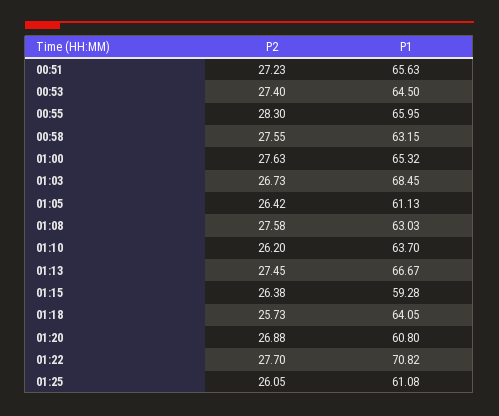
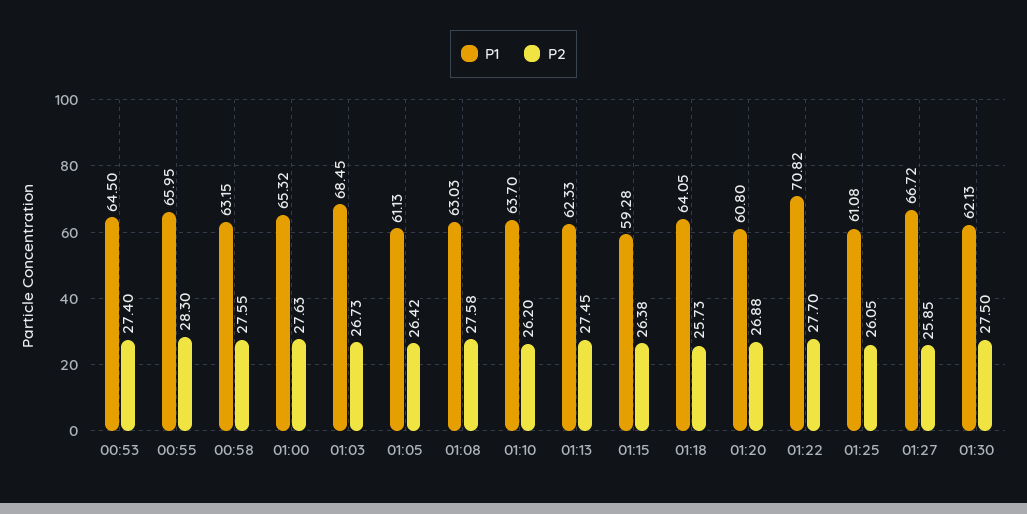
P2, 00:51: 27.23 -> none
P1, 00:51: 65.63 -> none
P1, 01:13: 66.67 -> 62.33
P1, 01:27: none -> 66.72
P2, 01:27: none -> 25.85
P1, 01:30: none -> 62.13
P2, 01:30: none -> 27.5

